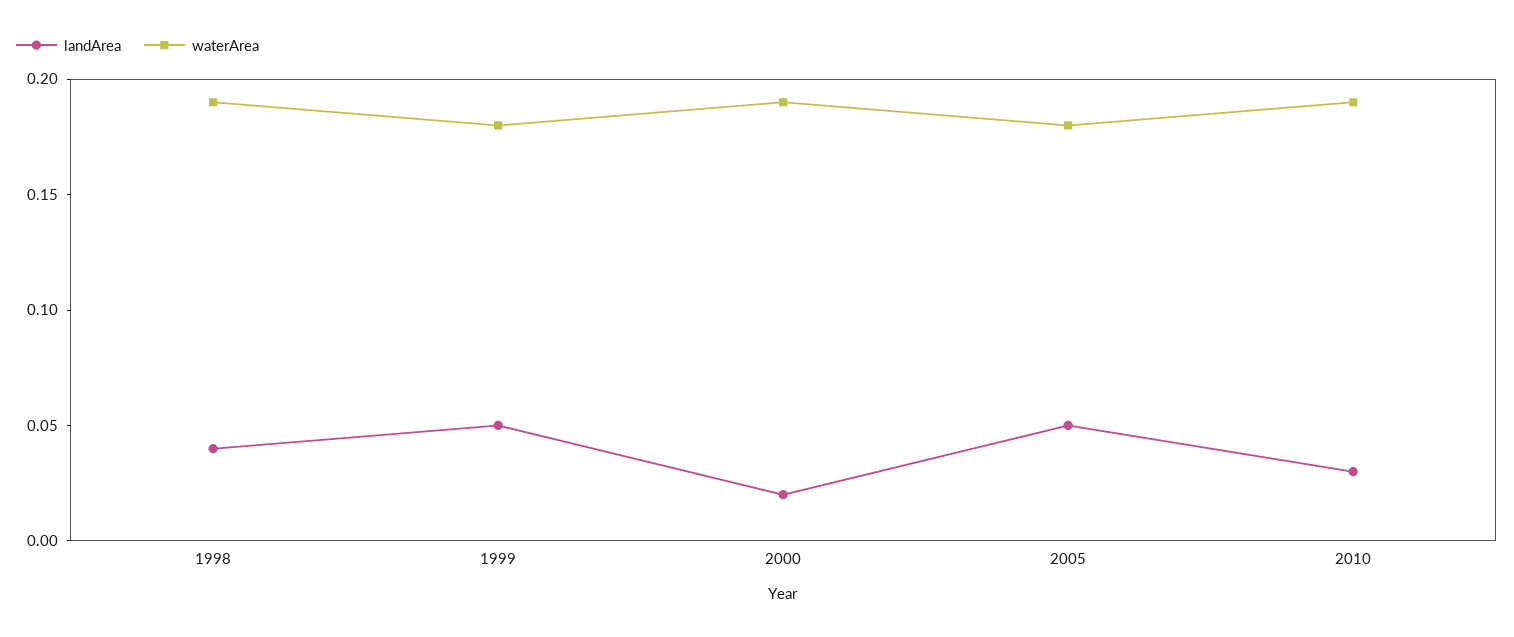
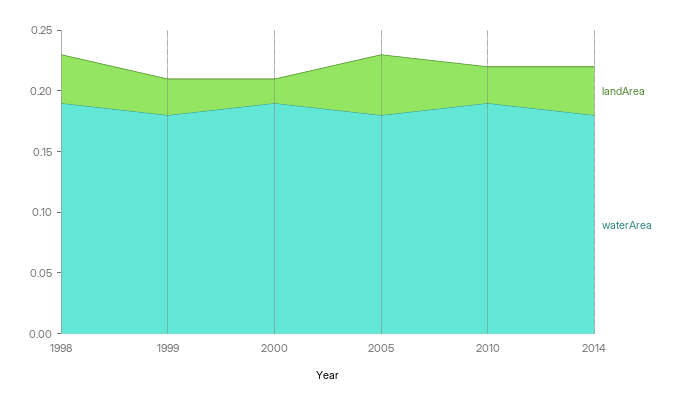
landArea, 1999: 0.05 -> 0.03
landArea, 2014: none -> 0.04
waterArea, 2014: none -> 0.18

